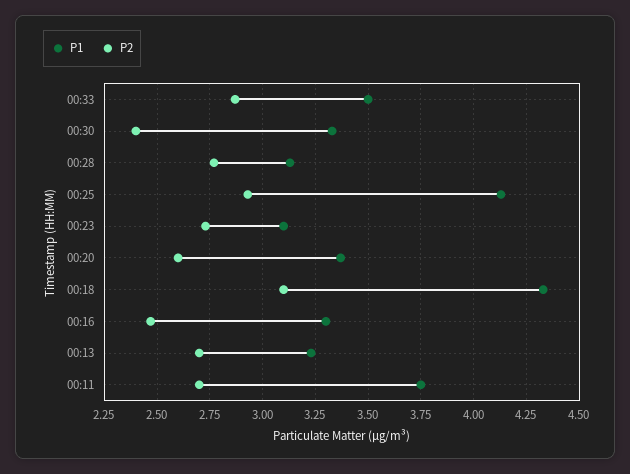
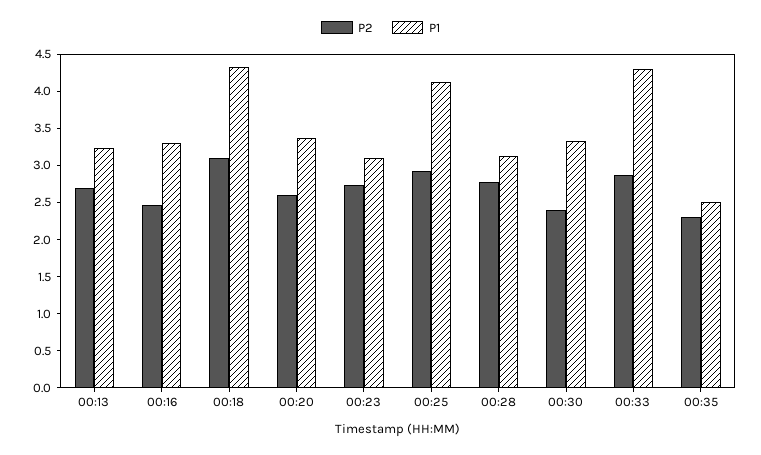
P1, 00:33: 3.5 -> 4.25
P1, 00:11: 3.75 -> none
P2, 00:11: 2.7 -> none
P2, 00:35: none -> 2.25
P1, 00:35: none -> 2.5

